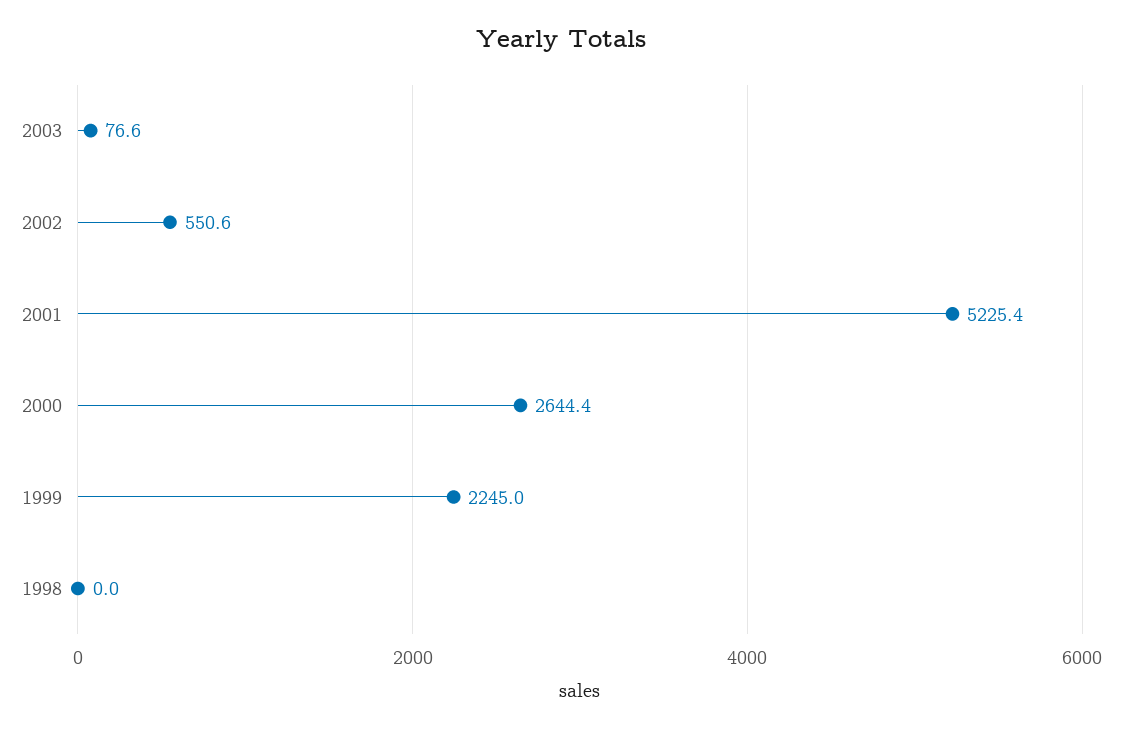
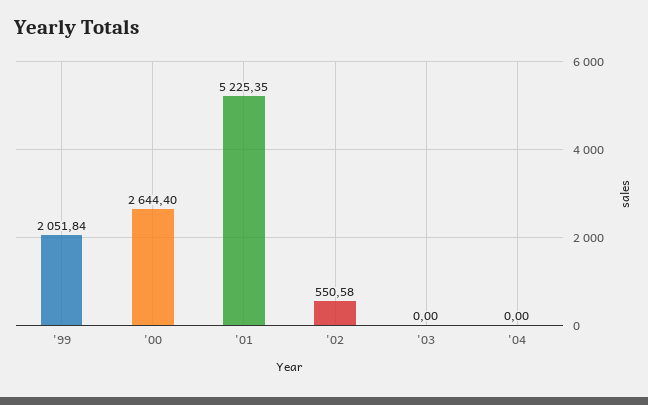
2003: 76.6 -> 0
1999: 2245 -> 2051.84
1998: 0 -> none
'04: none -> 0

